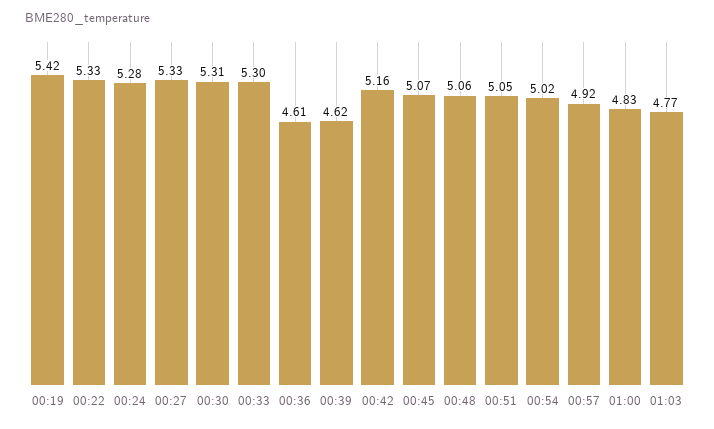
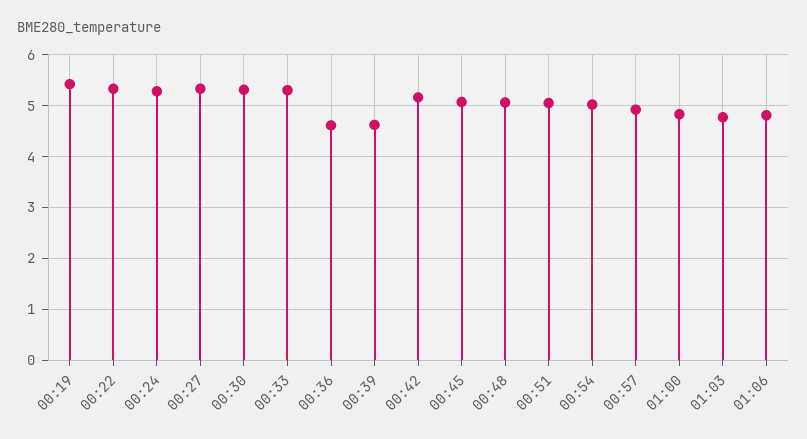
01:06: none -> 4.8

